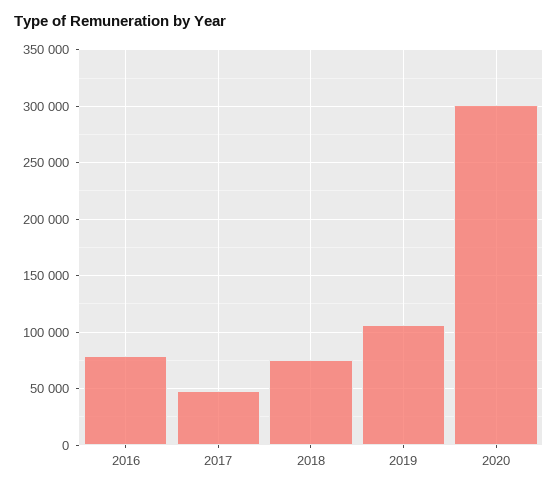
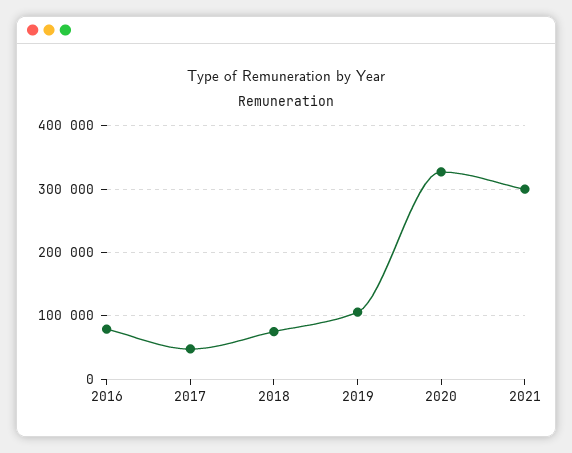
2020: 300000 -> 330000
2021: none -> 300000

